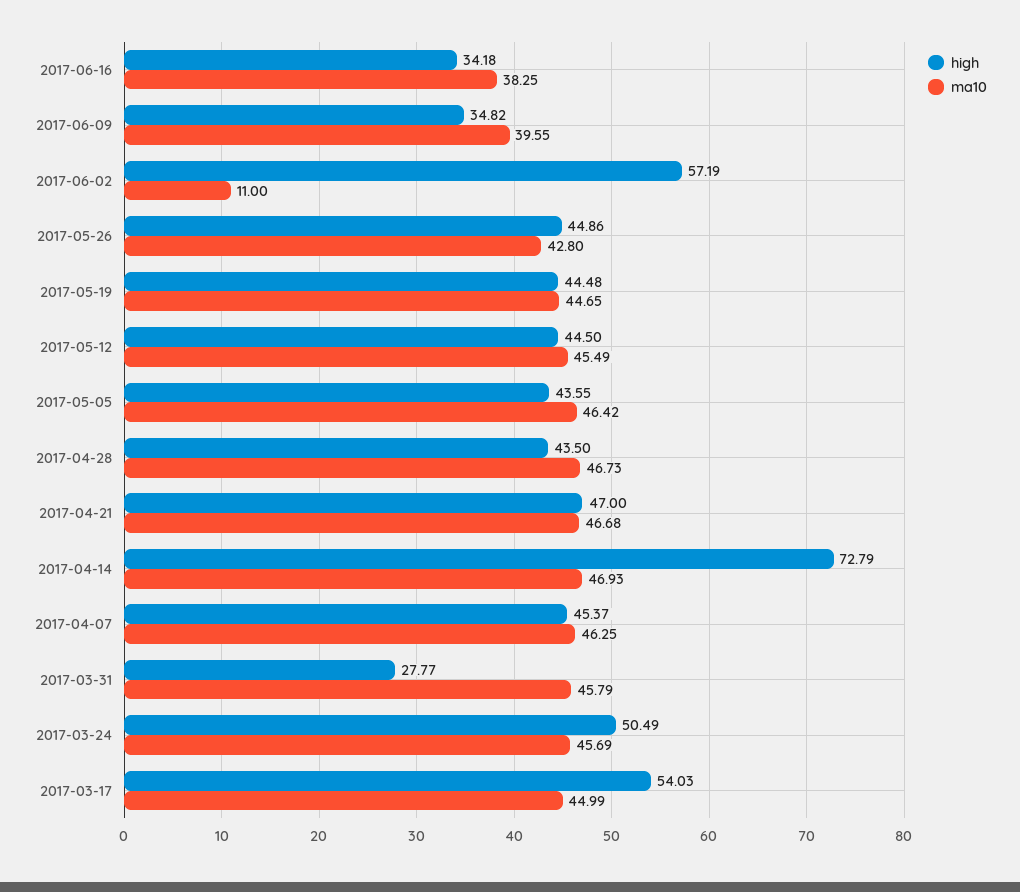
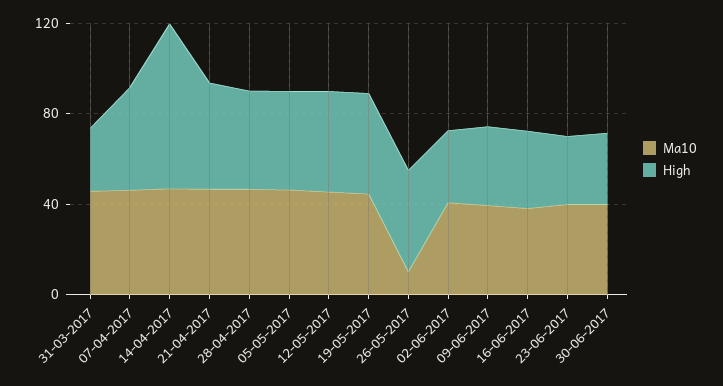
high, 2017-06-02: 57.19 -> 30
ma10, 2017-06-02: 11 -> 40
ma10, 2017-05-26: 42.8 -> 10
high, 2017-03-24: 50.49 -> none
ma10, 2017-03-24: 45.69 -> none
high, 2017-03-17: 54.03 -> none
ma10, 2017-03-17: 44.99 -> none
ma10, 23-06-2017: none -> 40
high, 23-06-2017: none -> 30
ma10, 30-06-2017: none -> 40
high, 30-06-2017: none -> 30

